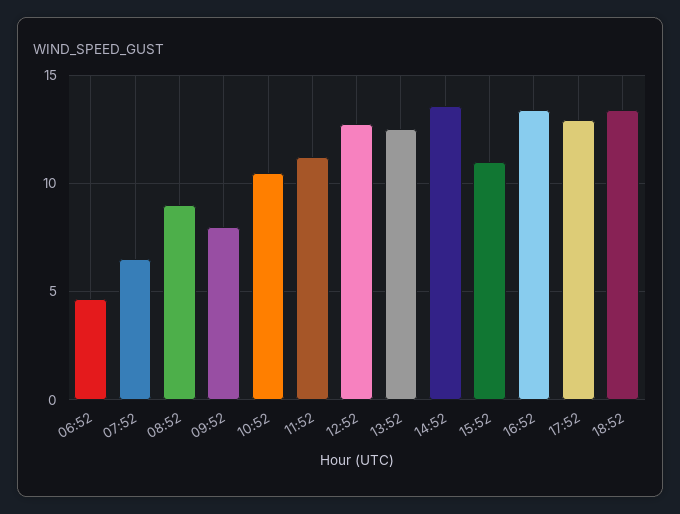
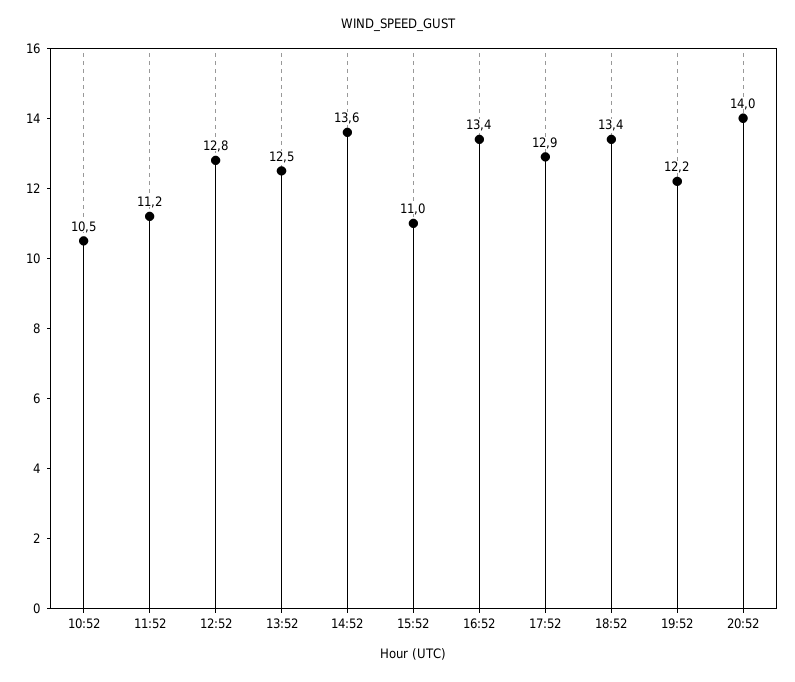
06:52: 4.5 -> none
07:52: 6.5 -> none
08:52: 9 -> none
09:52: 8 -> none
19:52: none -> 12.2
20:52: none -> 14

